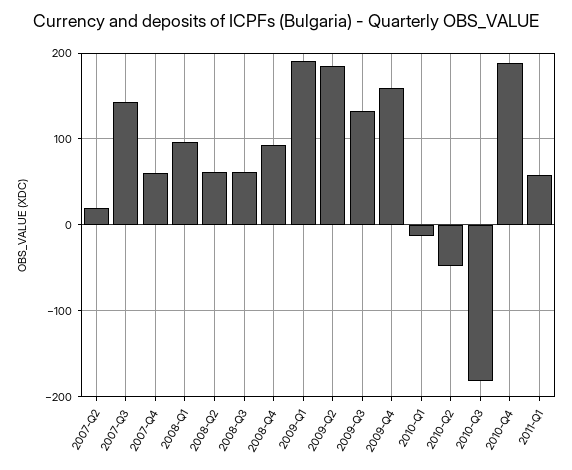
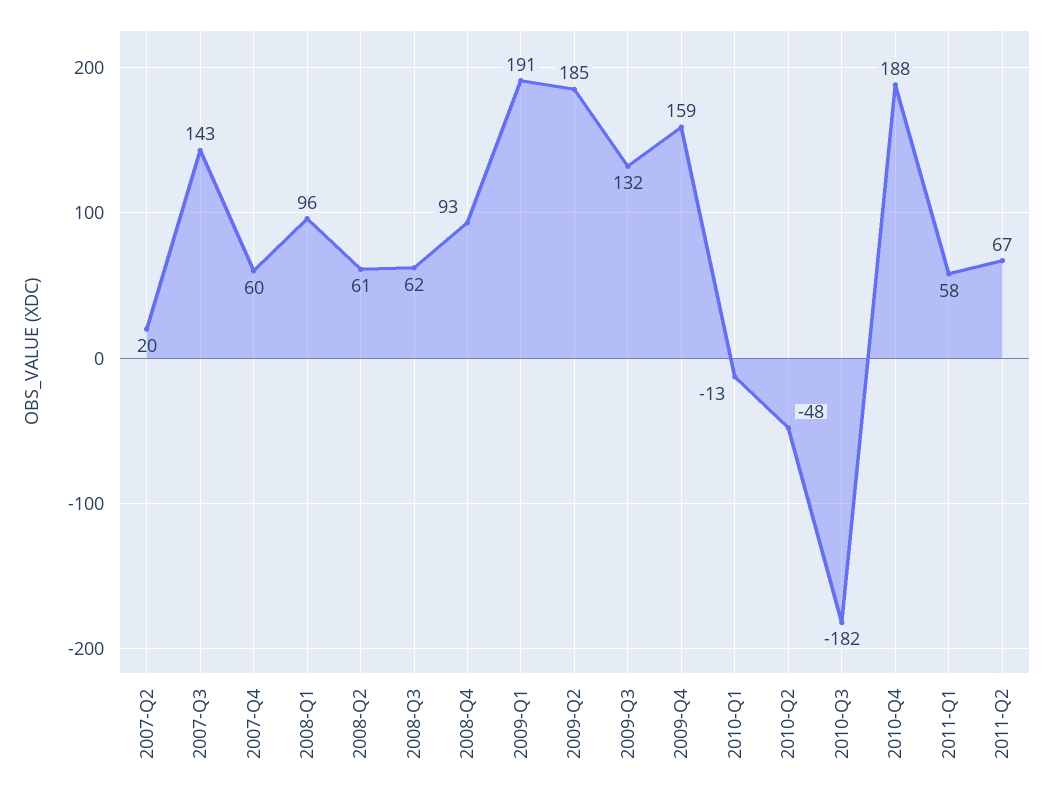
2011-Q2: none -> 67

